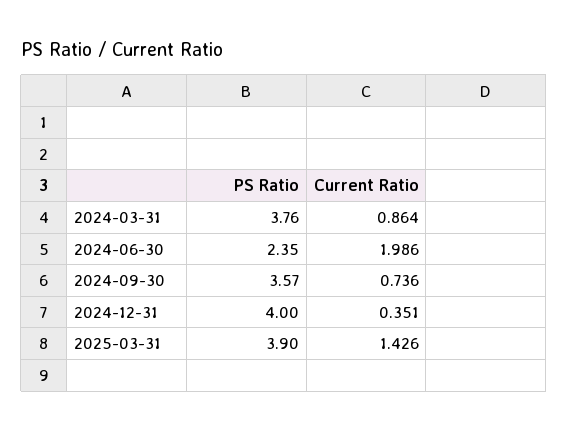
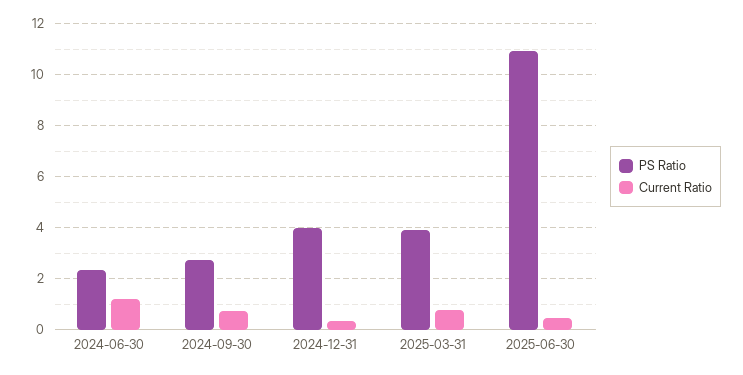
PS Ratio, 2024-03-31: 3.76 -> none
Current Ratio, 2024-03-31: 0.864 -> none
Current Ratio, 2024-06-30: 1.986 -> 1.25
PS Ratio, 2024-09-30: 3.57 -> 2.75
Current Ratio, 2025-03-31: 1.426 -> 0.75
PS Ratio, 2025-06-30: none -> 11
Current Ratio, 2025-06-30: none -> 0.5

